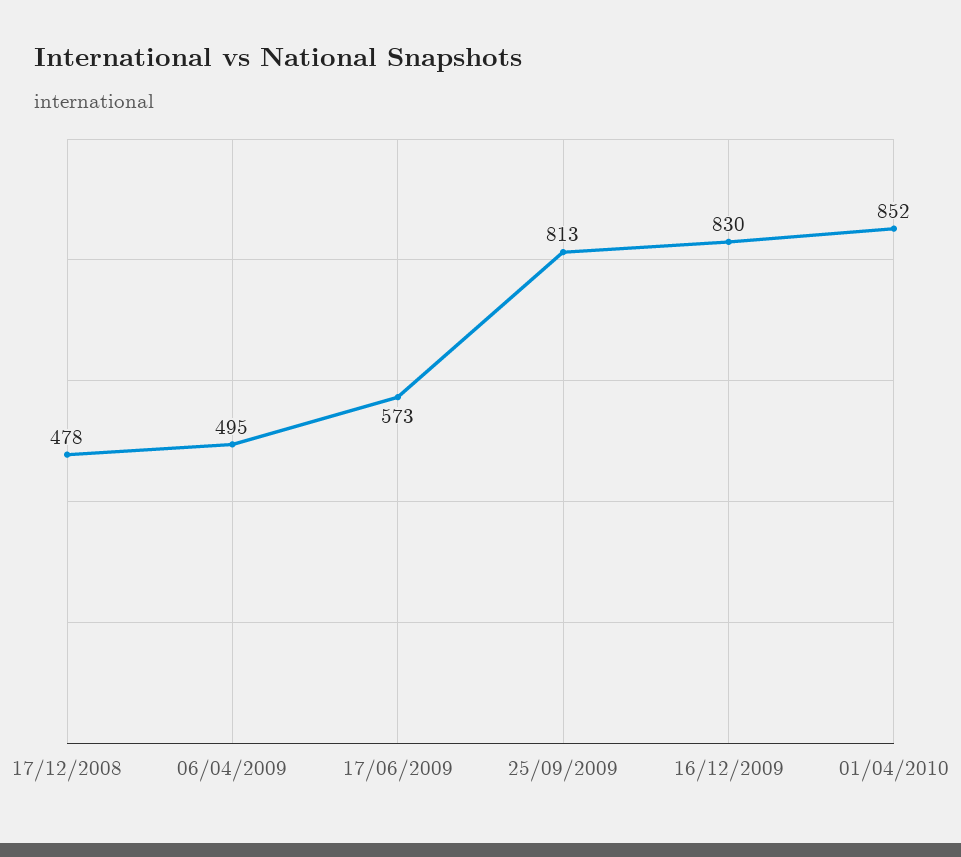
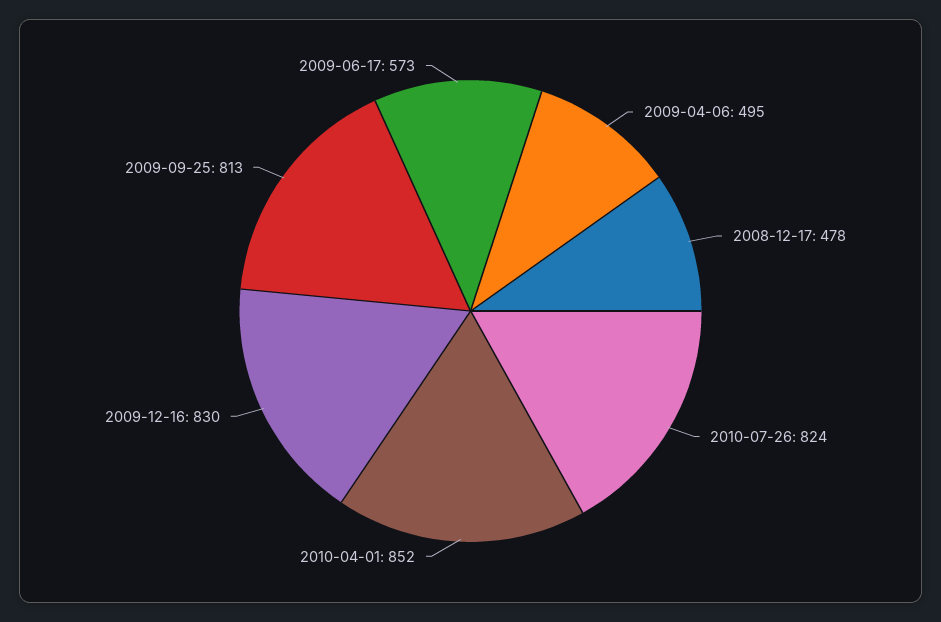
2010-07-26: none -> 824

